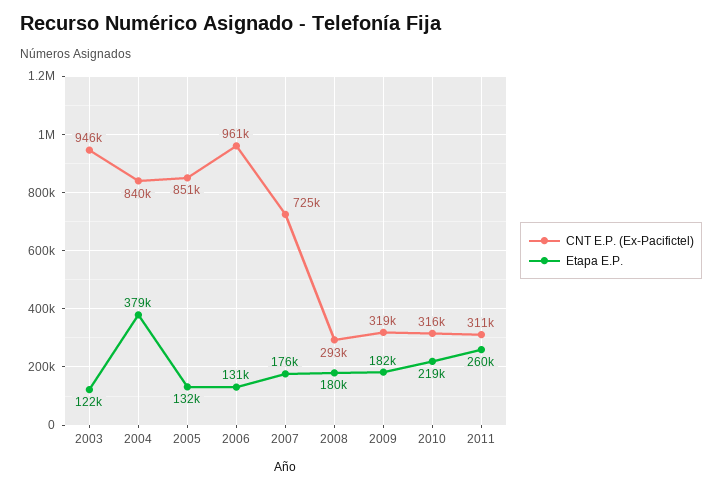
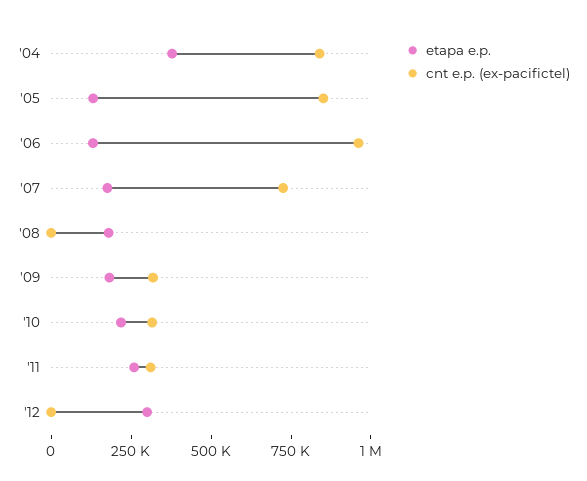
CNT E.P. (Ex-Pacifictel), 2003: 946000 -> none
Etapa E.P., 2003: 122000 -> none
CNT E.P. (Ex-Pacifictel), 2008: 293000 -> 0
Etapa E.P., '12: none -> 300000
CNT E.P. (Ex-Pacifictel), '12: none -> 0

